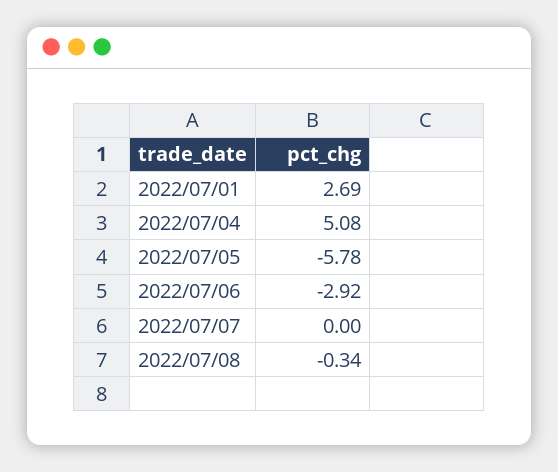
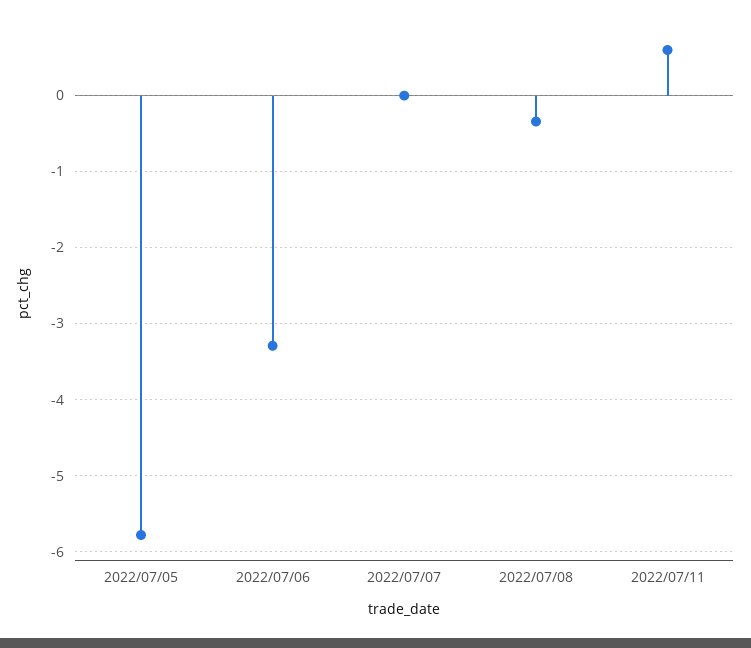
2022/07/01: 2.69 -> none
2022/07/04: 5.08 -> none
2022/07/06: -2.92 -> -3.3
2022/07/11: none -> 0.6

